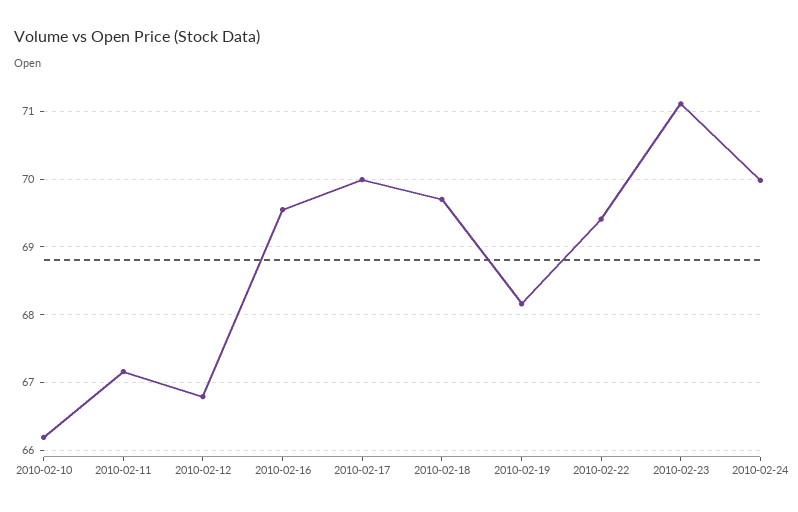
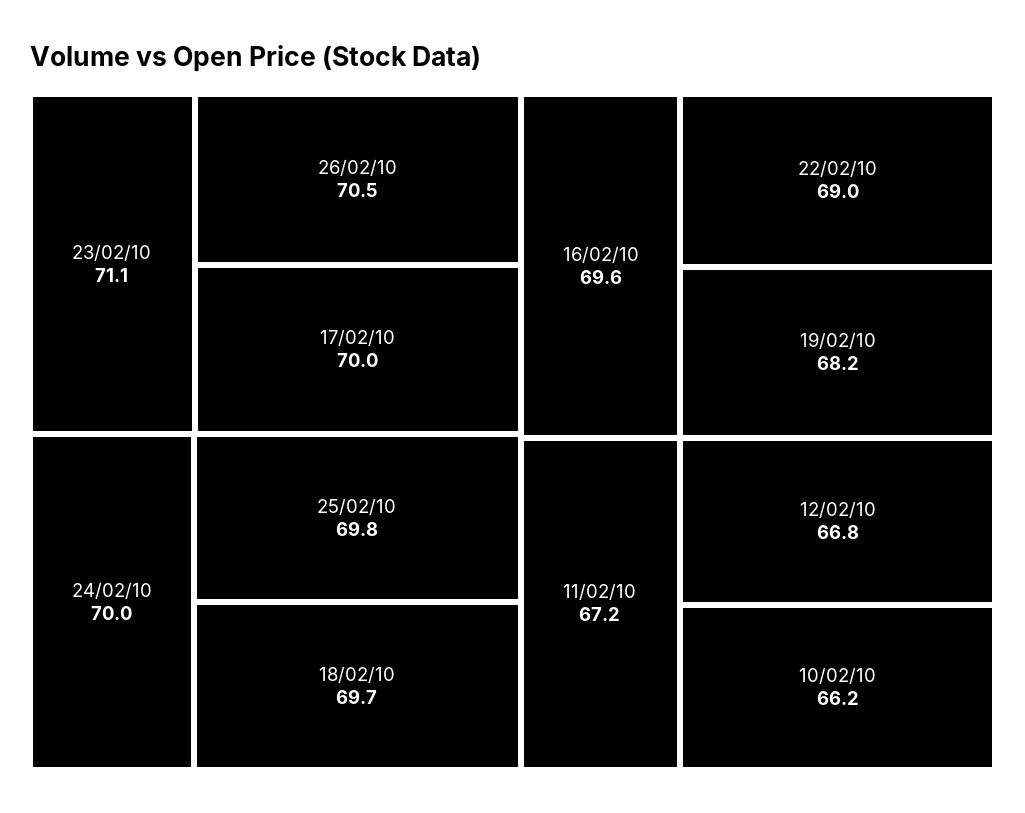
2010-02-22: 69.4 -> 69
26/02/10: none -> 70.5
25/02/10: none -> 69.8

